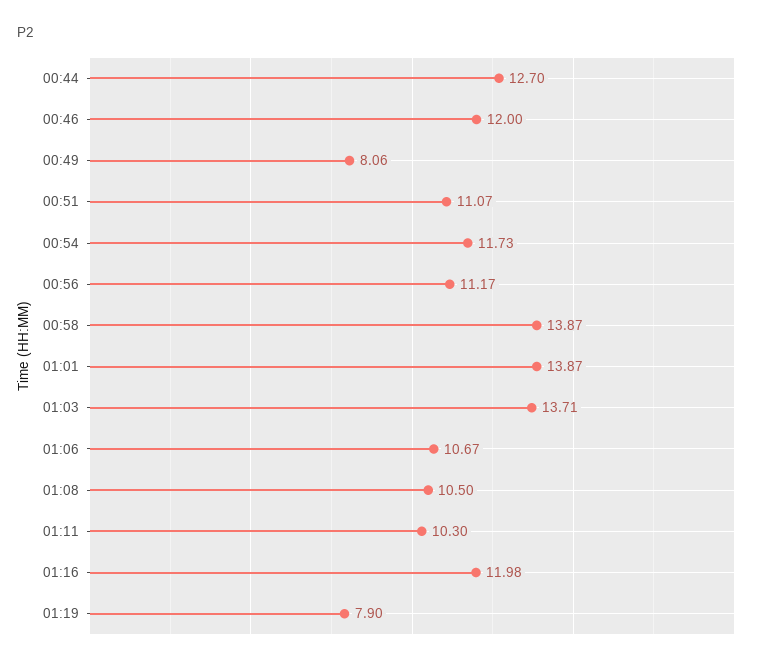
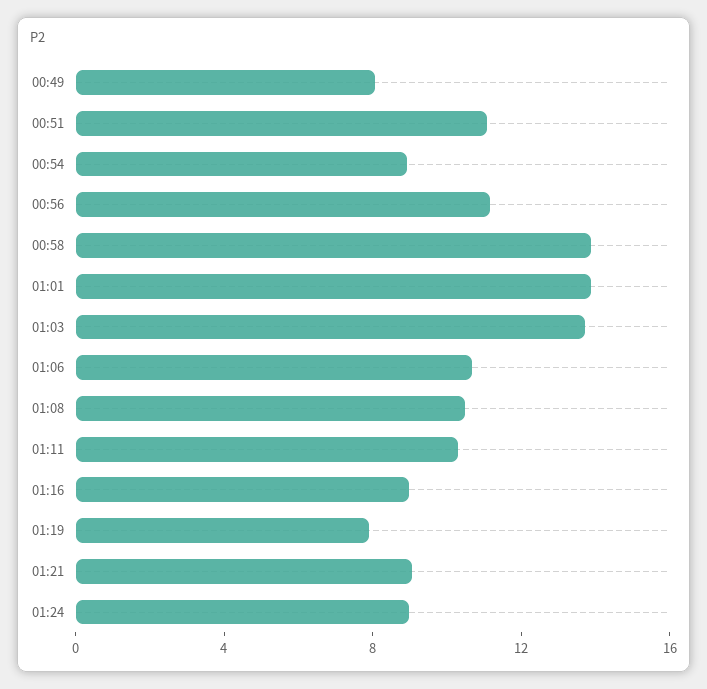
00:44: 12.7 -> none
00:46: 12 -> none
00:54: 11.73 -> 9
01:16: 11.98 -> 9
01:21: none -> 9
01:24: none -> 9

